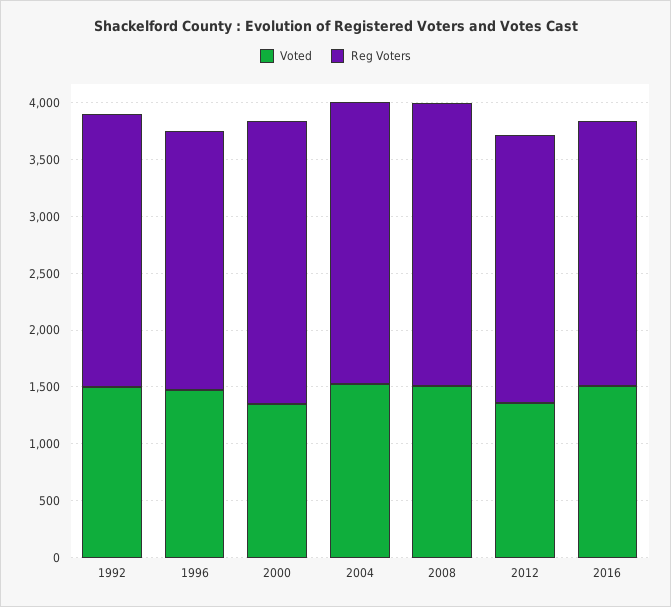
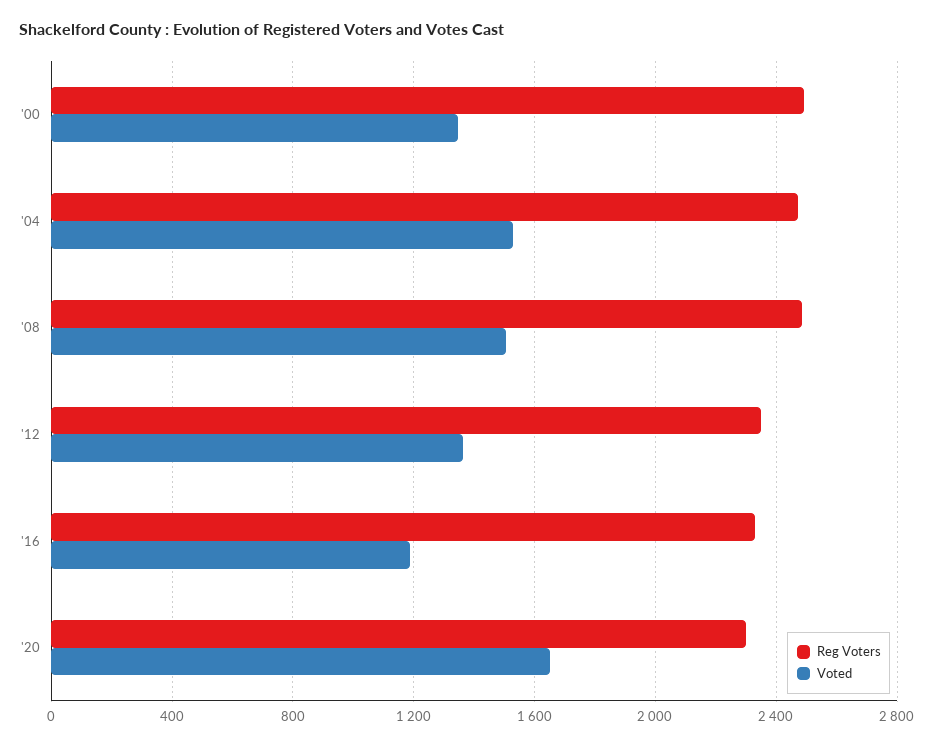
Voted, 1992: 1500 -> none
Reg Voters, 1992: 2400 -> none
Voted, 1996: 1500 -> none
Reg Voters, 1996: 2300 -> none
Voted, 2016: 1500 -> 1200
Reg Voters, '20: none -> 2300
Voted, '20: none -> 1650

